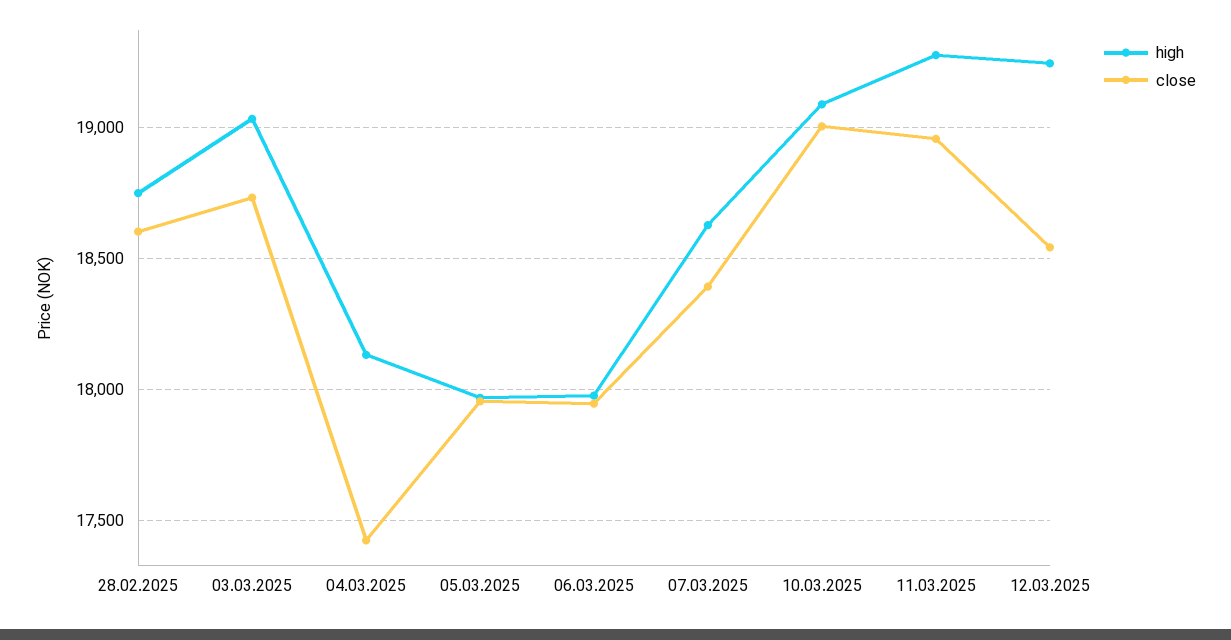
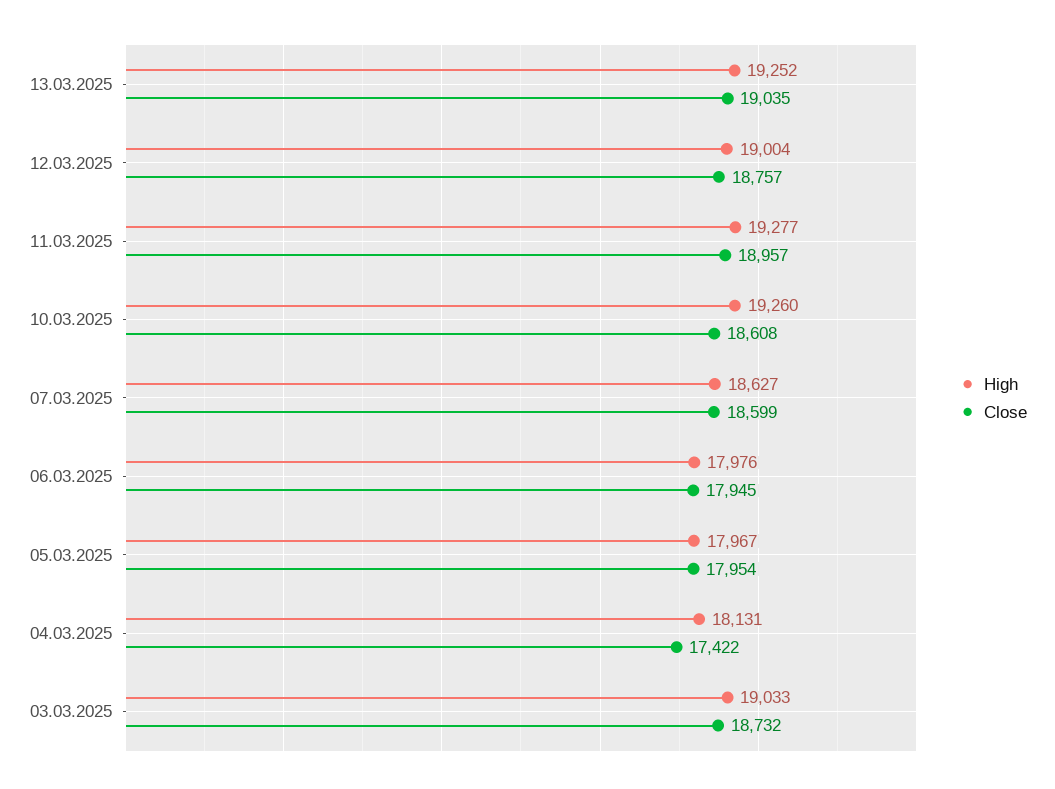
high, 28.02.2025: 18750 -> none
close, 28.02.2025: 18600 -> none
close, 07.03.2025: 18400 -> 18599
high, 10.03.2025: 19100 -> 19260
close, 10.03.2025: 19000 -> 18608
high, 12.03.2025: 19250 -> 19004
close, 12.03.2025: 18550 -> 18757
high, 13.03.2025: none -> 19252
close, 13.03.2025: none -> 19035

